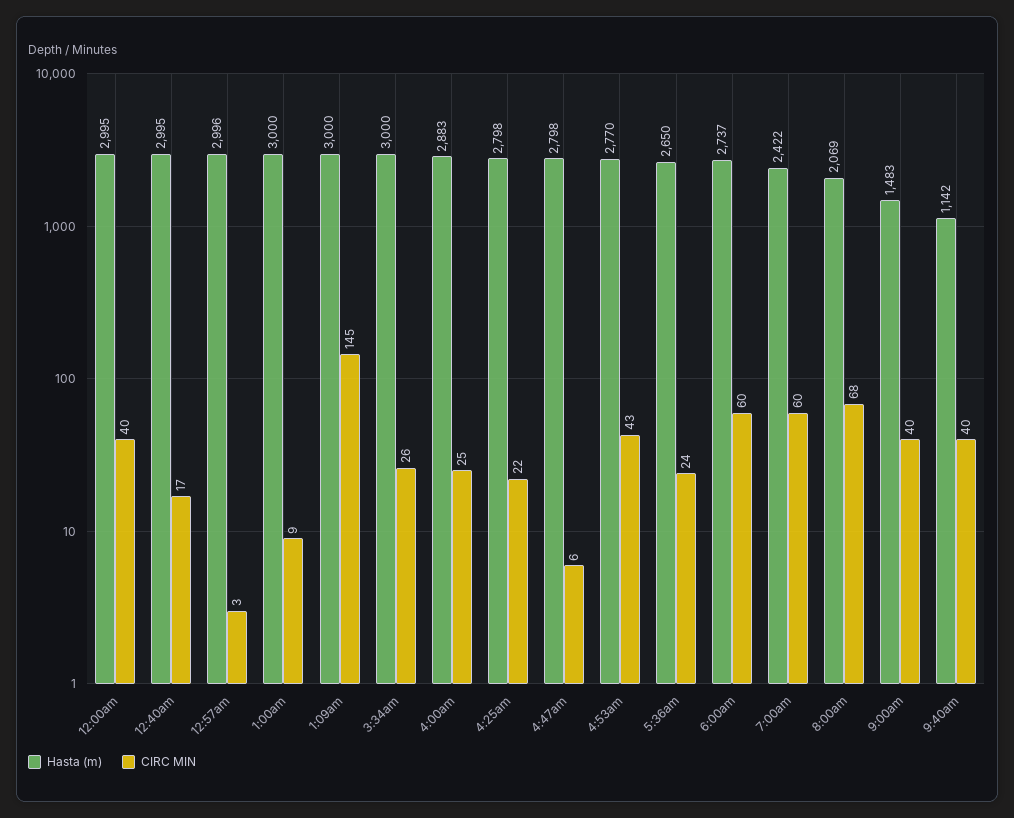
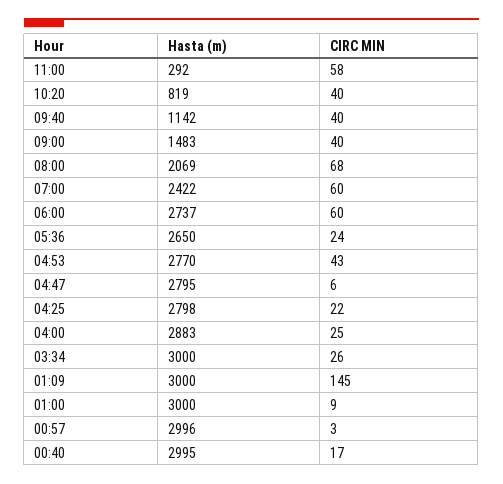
Hasta (m), 12:00am: 2995 -> none
CIRC MIN, 12:00am: 40 -> none
Hasta (m), 4:47am: 2798 -> 2795
Hasta (m), 11:00: none -> 292
CIRC MIN, 11:00: none -> 58
Hasta (m), 10:20: none -> 819
CIRC MIN, 10:20: none -> 40

